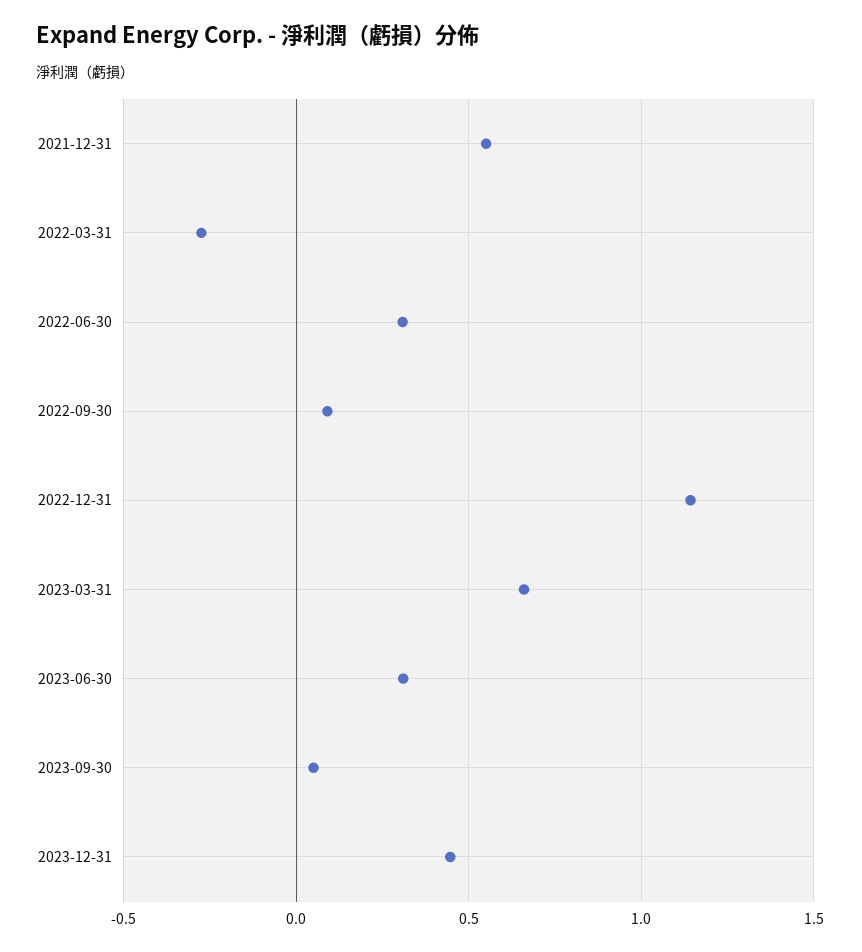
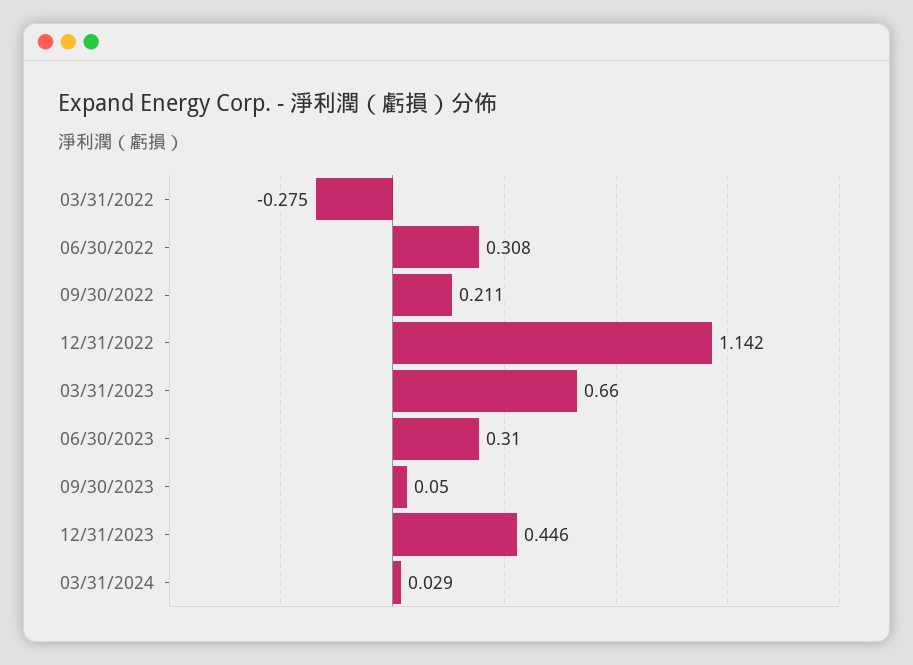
2021-12-31: 0.55 -> none
2022-09-30: 0.1 -> 0.211
03/31/2024: none -> 0.029

